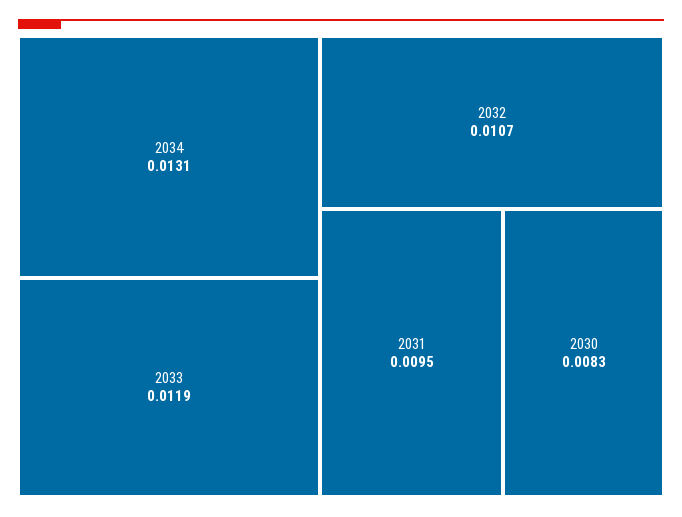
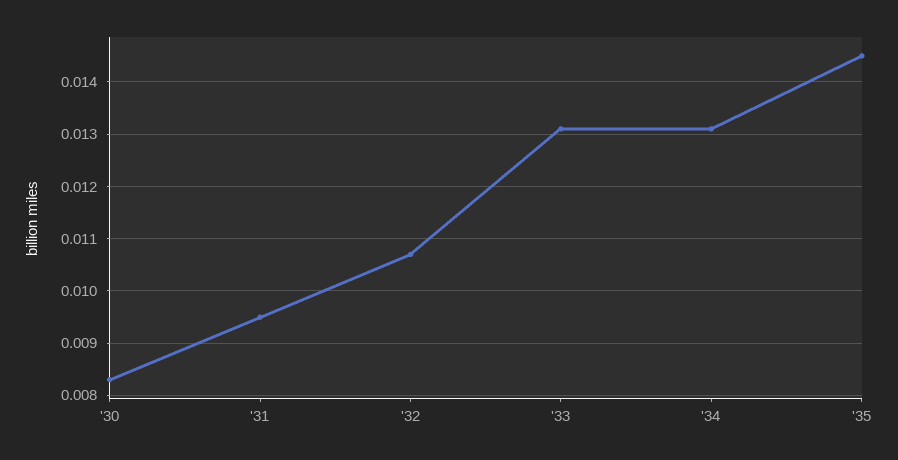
2033: 0.0119 -> 0.013
'35: none -> 0.0145

